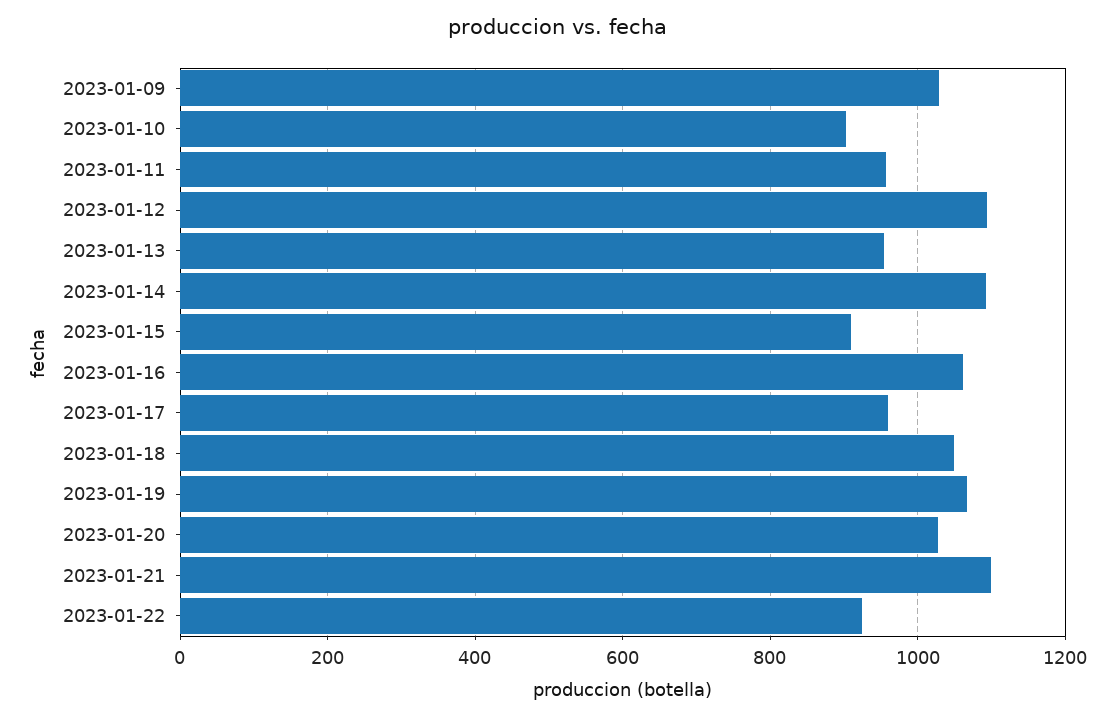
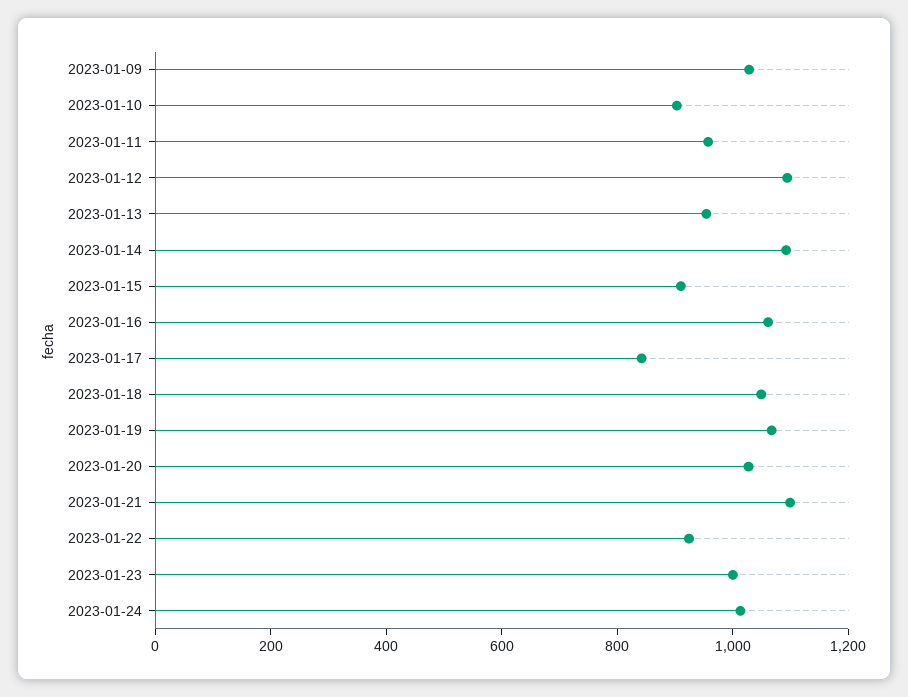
2023-01-17: 960 -> 850
2023-01-23: none -> 1000
2023-01-24: none -> 1000

